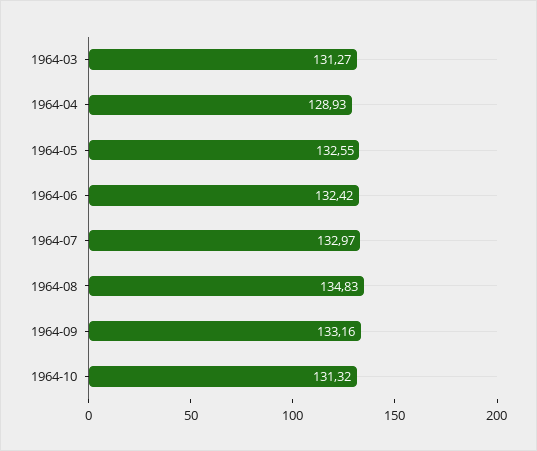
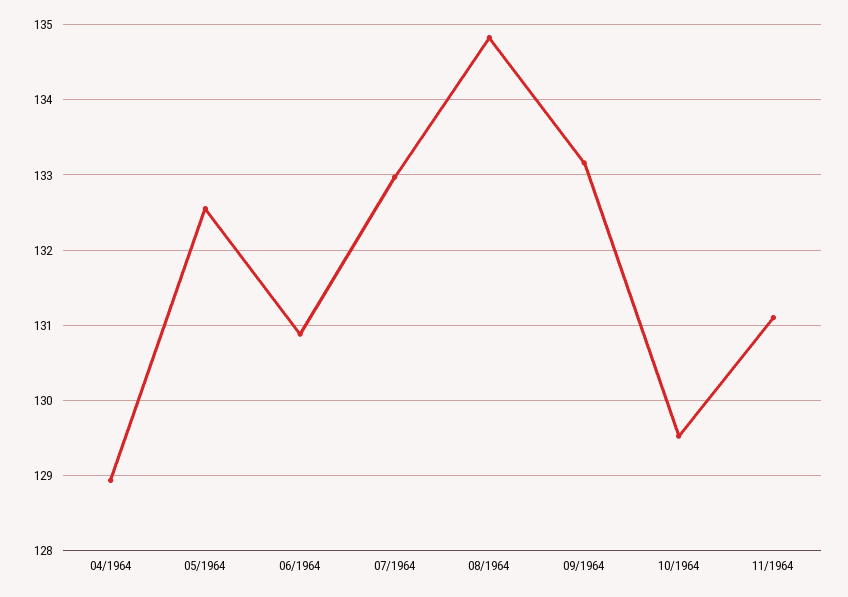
1964-03: 131.27 -> none
1964-06: 132.42 -> 130.9
1964-10: 131.32 -> 129.5
11/1964: none -> 131.1

